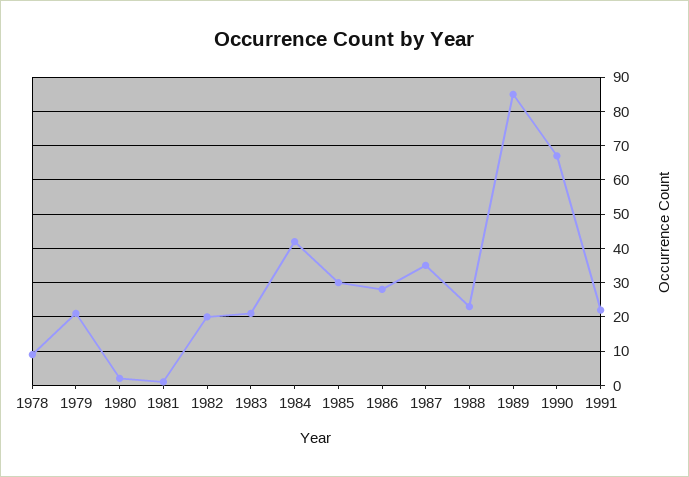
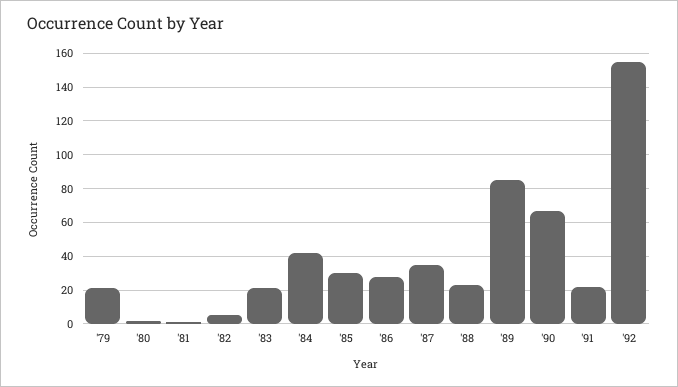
1978: 10 -> none
1982: 20 -> 5
'92: none -> 155

